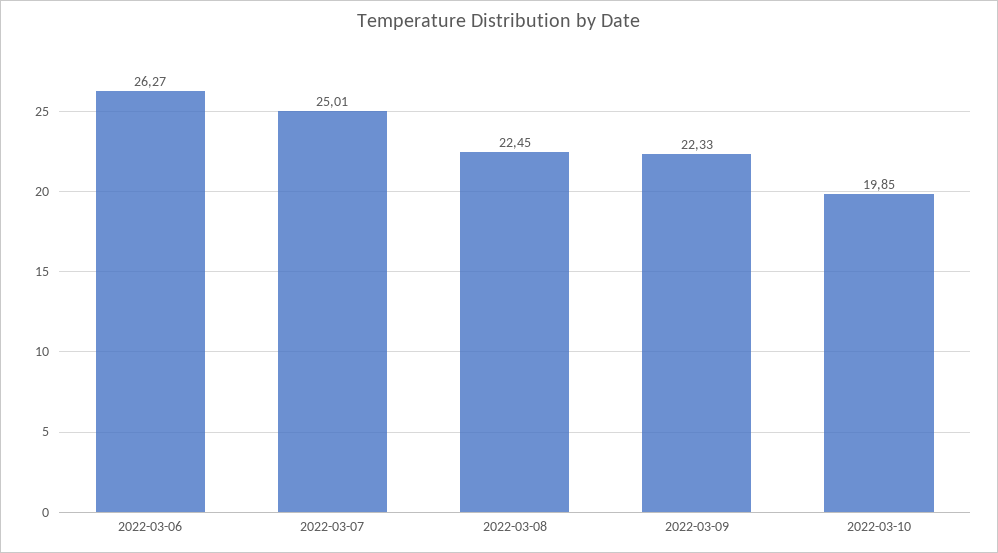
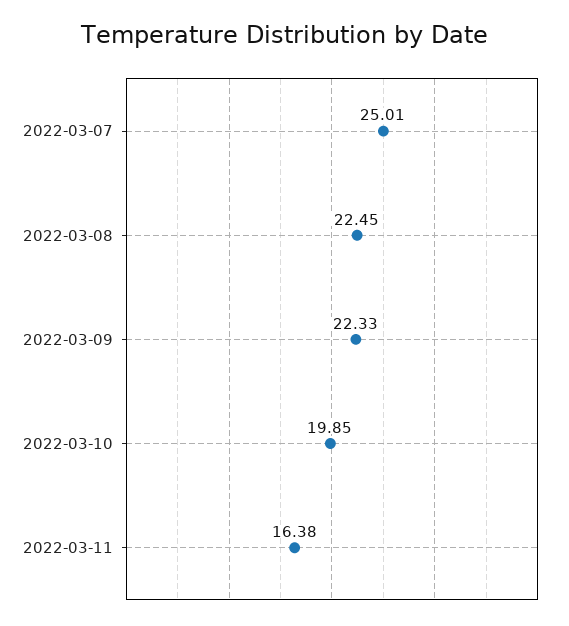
2022-03-06: 26.27 -> none
2022-03-11: none -> 16.38

